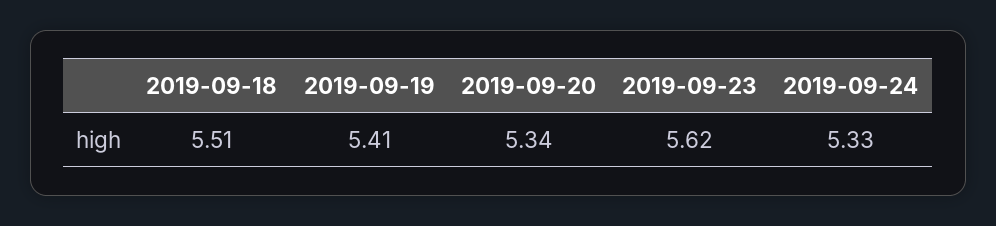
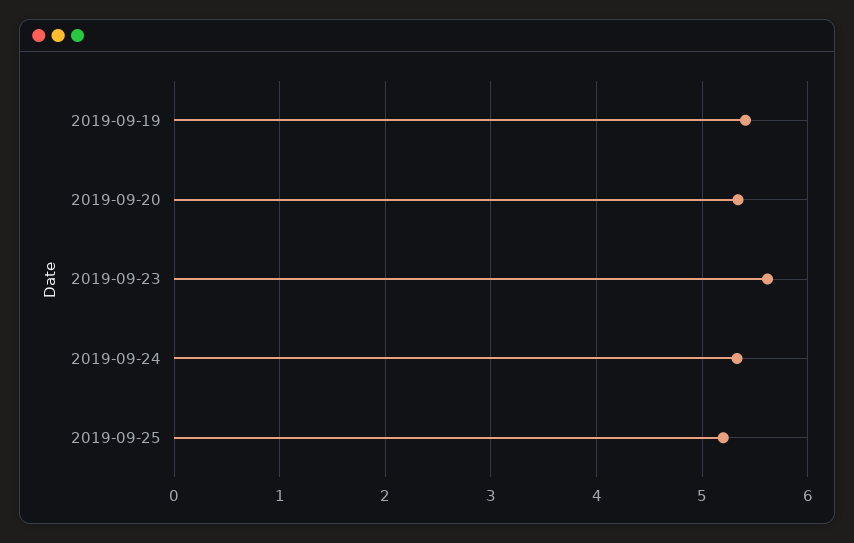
2019-09-18: 5.51 -> none
2019-09-25: none -> 5.2

